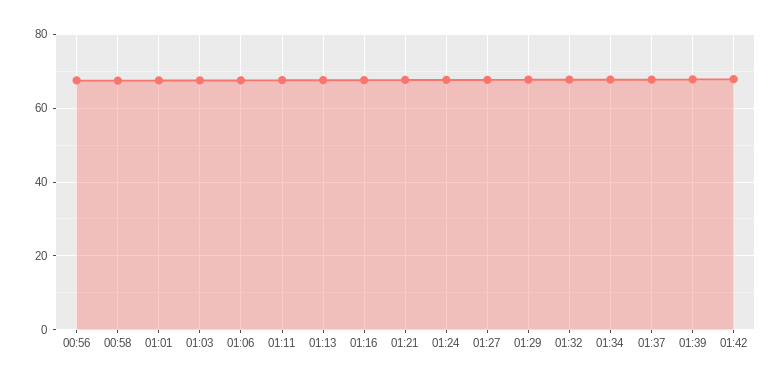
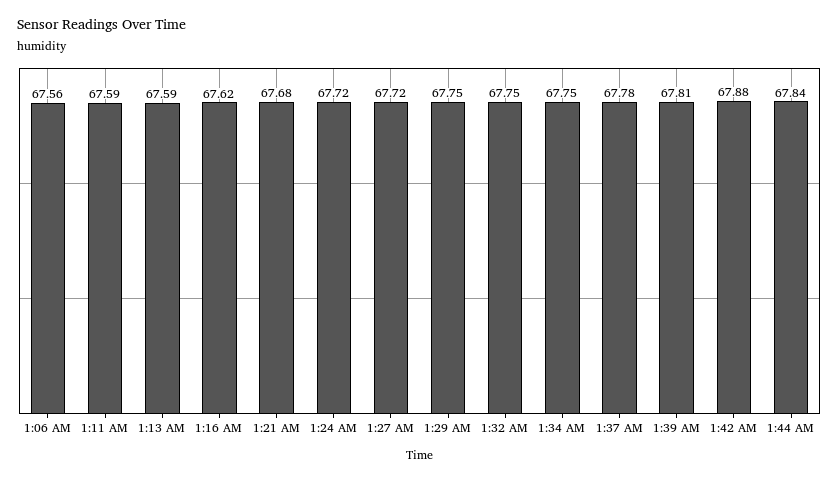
00:56: 68 -> none
00:58: 68 -> none
01:01: 68 -> none
01:03: 68 -> none
1:44 AM: none -> 67.84

